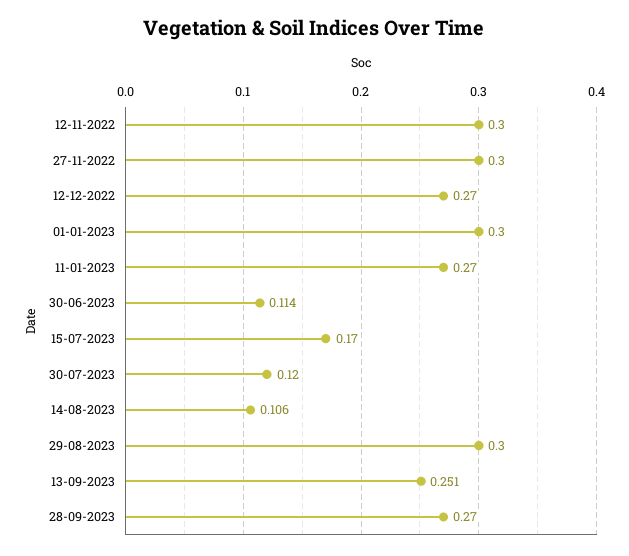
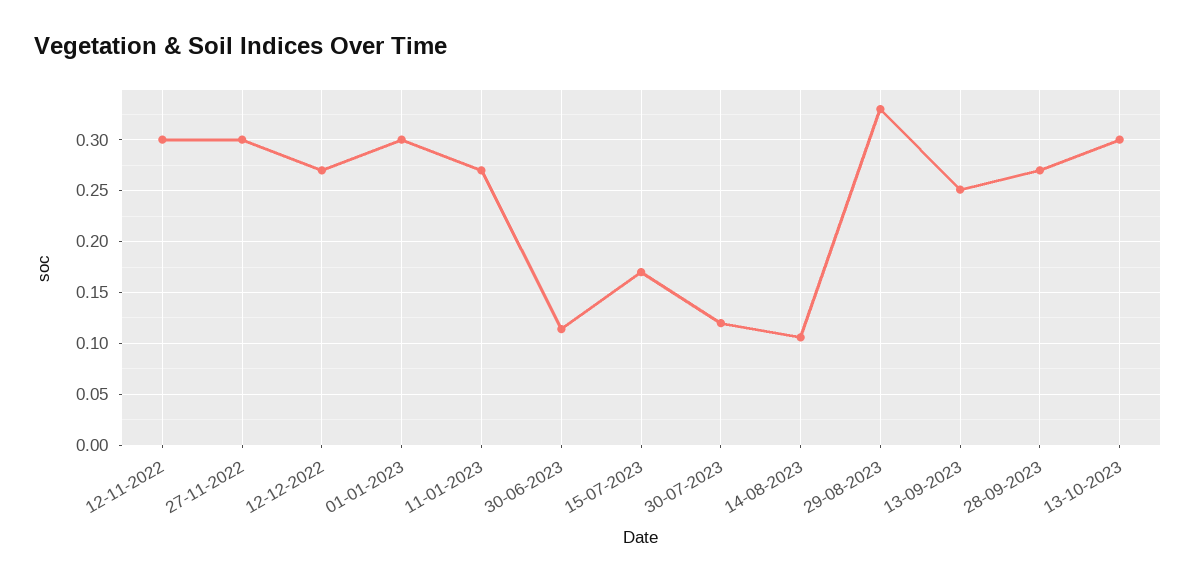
29-08-2023: 0.3 -> 0.33
13-10-2023: none -> 0.3

